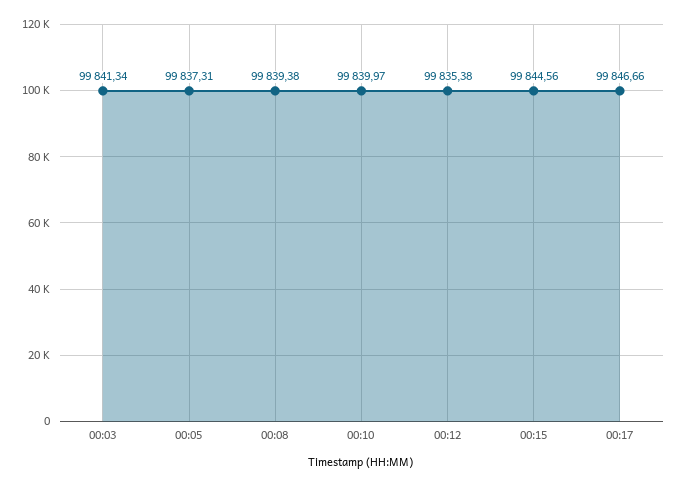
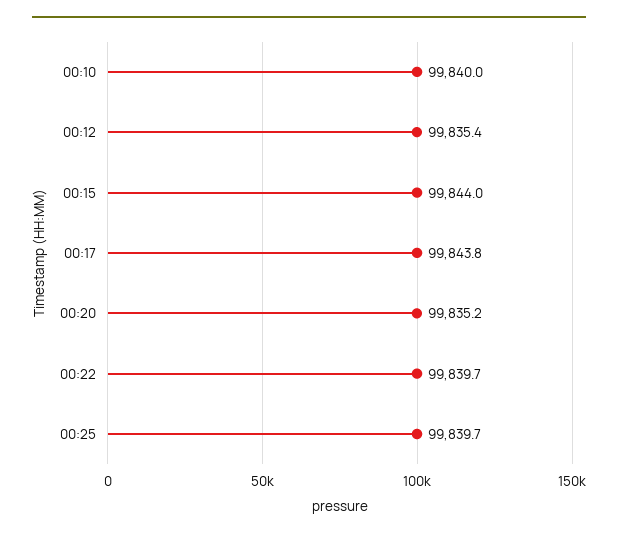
00:03: 99841.34 -> none
00:05: 99837.31 -> none
00:08: 99839.38 -> none
00:15: 99844.56 -> 99844
00:17: 99846.66 -> 99843.8
00:20: none -> 99835.2
00:22: none -> 99839.7
00:25: none -> 99839.7

